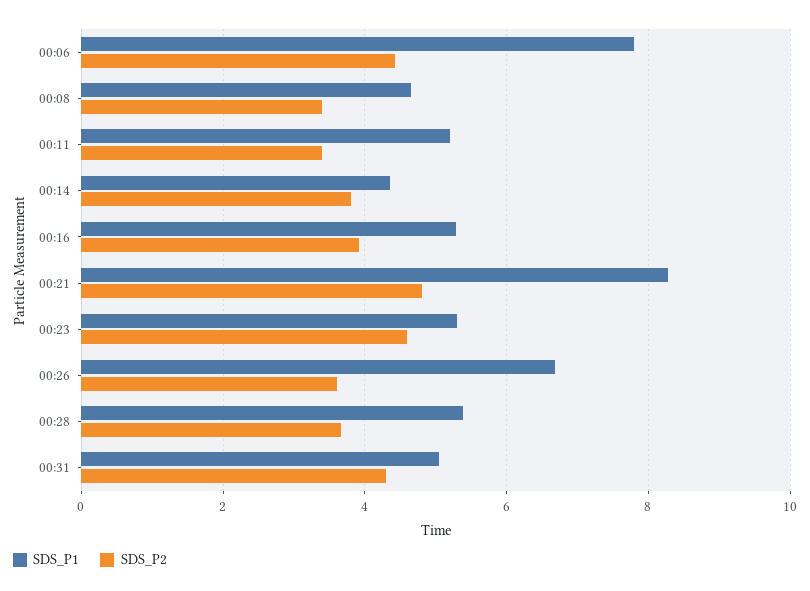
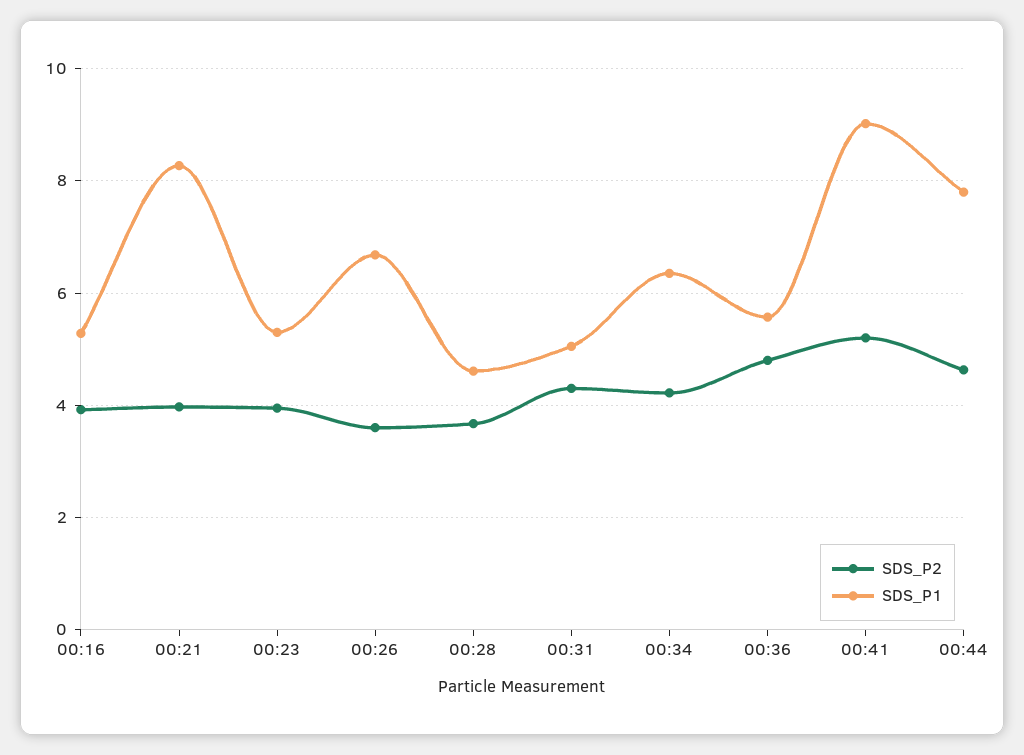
SDS_P1, 00:06: 7.8 -> none
SDS_P2, 00:06: 4.4 -> none
SDS_P1, 00:08: 4.6 -> none
SDS_P2, 00:08: 3.4 -> none
SDS_P1, 00:11: 5.2 -> none
SDS_P2, 00:11: 3.4 -> none
SDS_P1, 00:14: 4.4 -> none
SDS_P2, 00:14: 3.8 -> none
SDS_P2, 00:21: 4.8 -> 4
SDS_P2, 00:23: 4.6 -> 4
SDS_P1, 00:28: 5.4 -> 4.6
SDS_P2, 00:34: none -> 4.2
SDS_P1, 00:34: none -> 6.4
SDS_P2, 00:36: none -> 4.8
SDS_P1, 00:36: none -> 5.6
SDS_P2, 00:41: none -> 5.2
SDS_P1, 00:41: none -> 9
SDS_P2, 00:44: none -> 4.6
SDS_P1, 00:44: none -> 7.8

